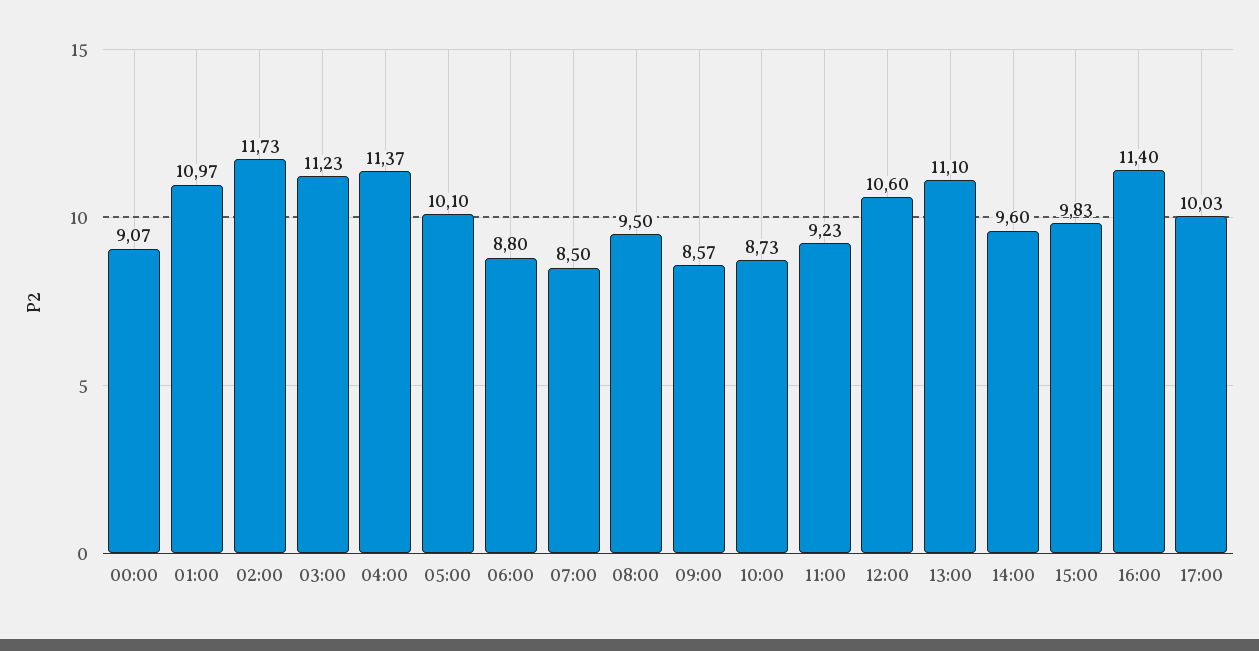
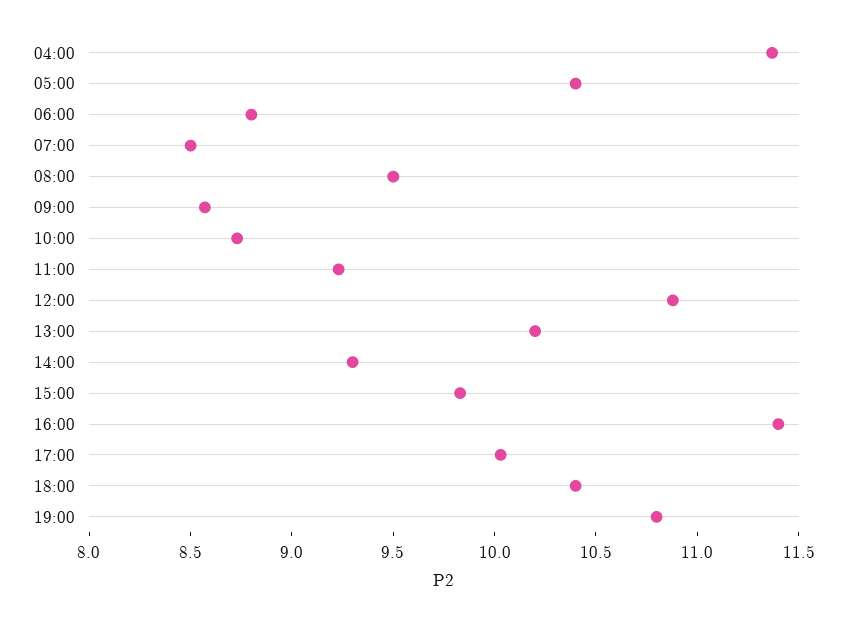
00:00: 9.07 -> none
01:00: 10.97 -> none
02:00: 11.73 -> none
03:00: 11.23 -> none
05:00: 10.1 -> 10.4
12:00: 10.6 -> 10.9
13:00: 11.1 -> 10.2
14:00: 9.6 -> 9.3
18:00: none -> 10.4
19:00: none -> 10.8

